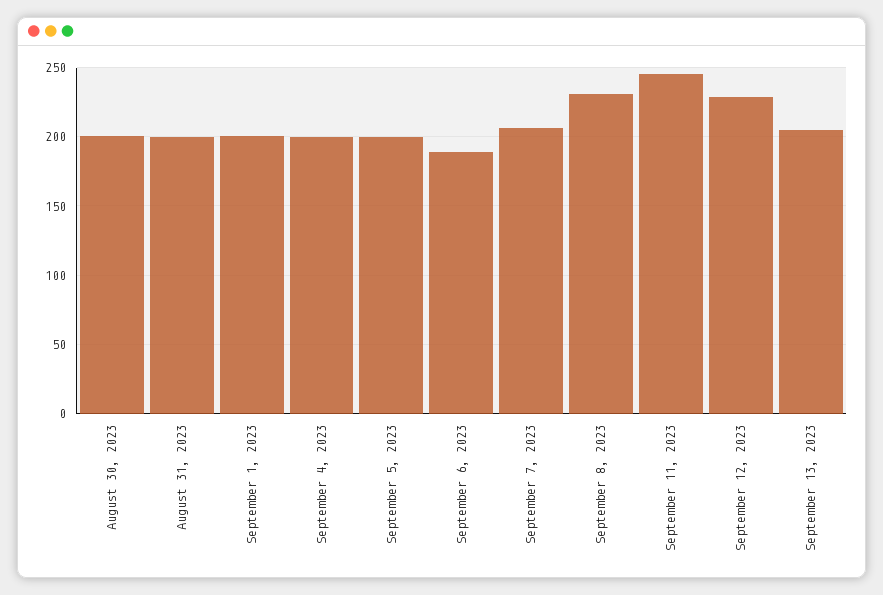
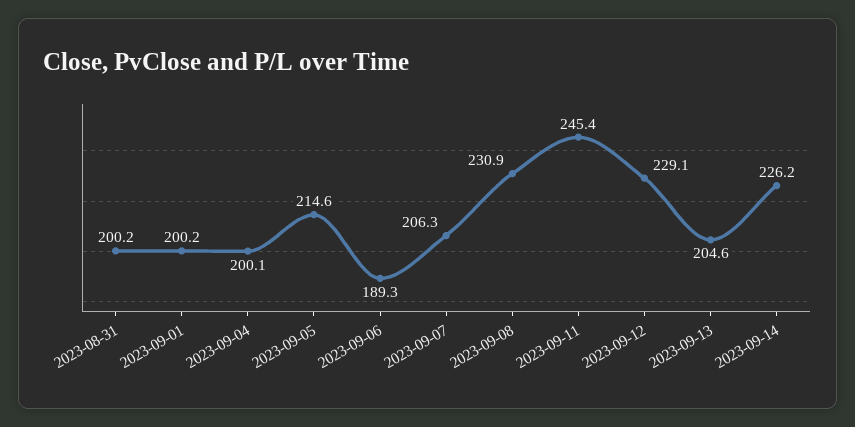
August 30, 2023: 200 -> none
September 5, 2023: 200 -> 214.6
2023-09-14: none -> 226.2

